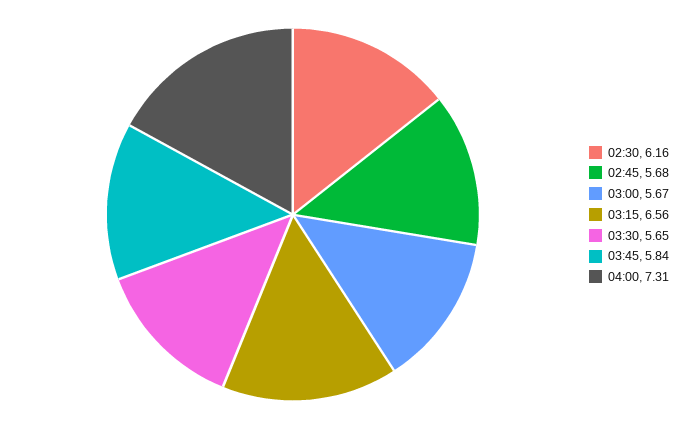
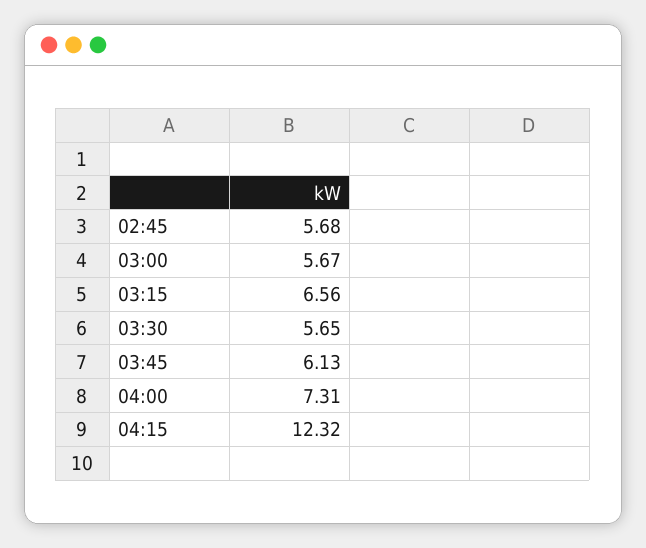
02:30: 6.16 -> none
03:45: 5.84 -> 6.13
04:15: none -> 12.32

